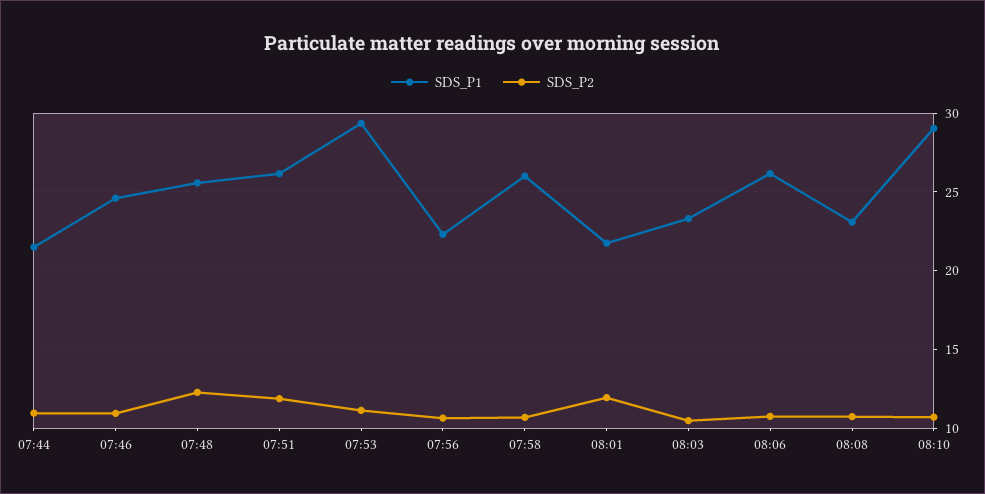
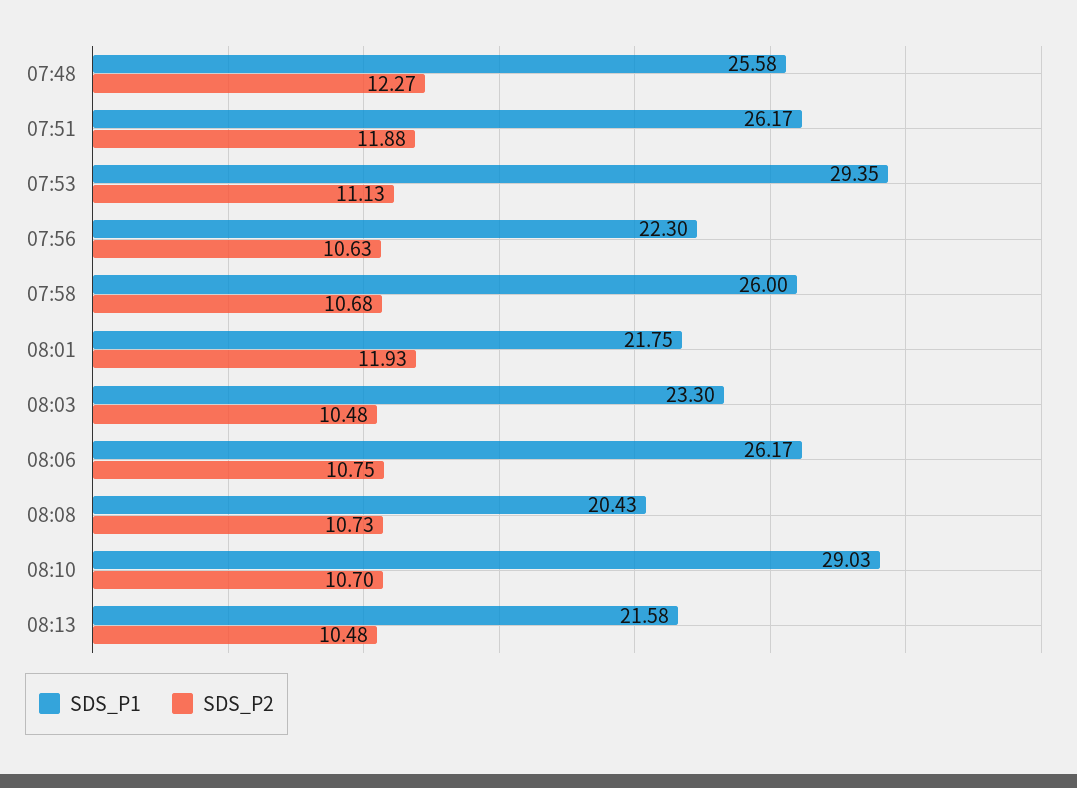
SDS_P1, 07:44: 21.5 -> none
SDS_P2, 07:44: 11 -> none
SDS_P1, 07:46: 24.5 -> none
SDS_P2, 07:46: 11 -> none
SDS_P1, 08:08: 23 -> 20.43
SDS_P1, 08:13: none -> 21.58
SDS_P2, 08:13: none -> 10.48

